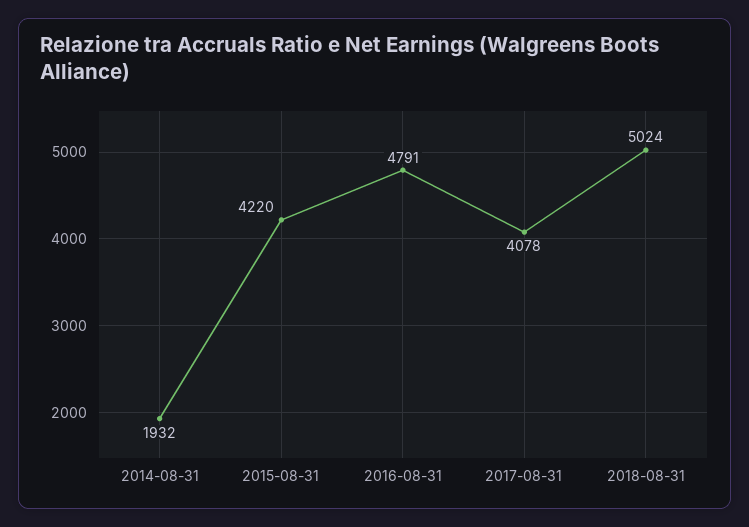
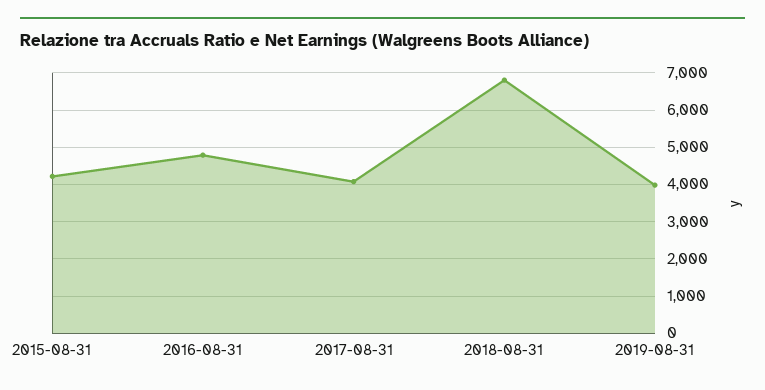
2014-08-31: 1932 -> none
2018-08-31: 5024 -> 6800
2019-08-31: none -> 4000

